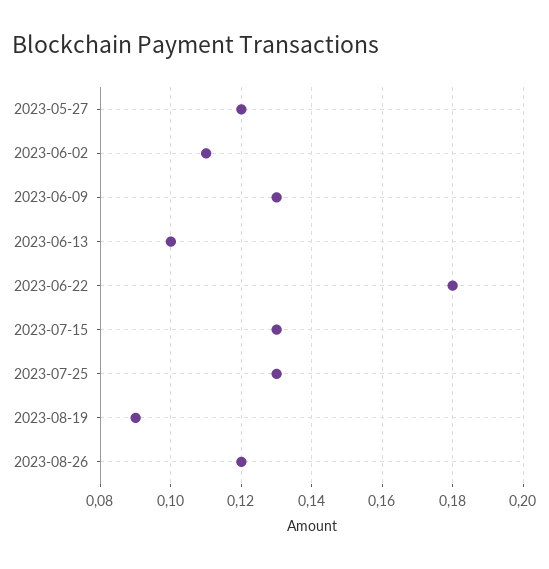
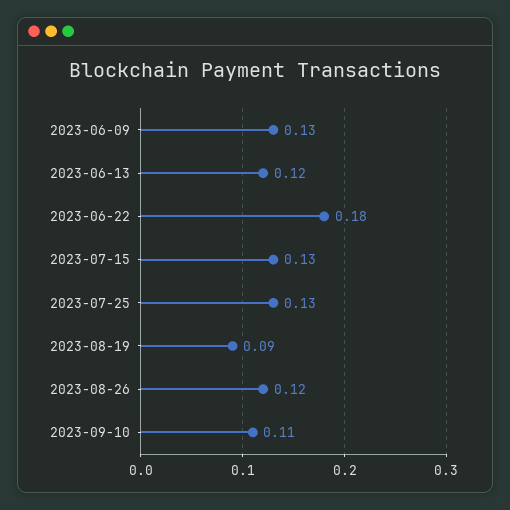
2023-05-27: 0.12 -> none
2023-06-02: 0.11 -> none
2023-06-13: 0.1 -> 0.12
2023-09-10: none -> 0.11

